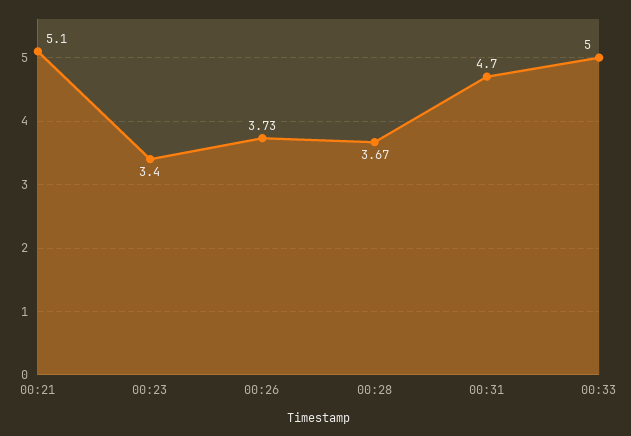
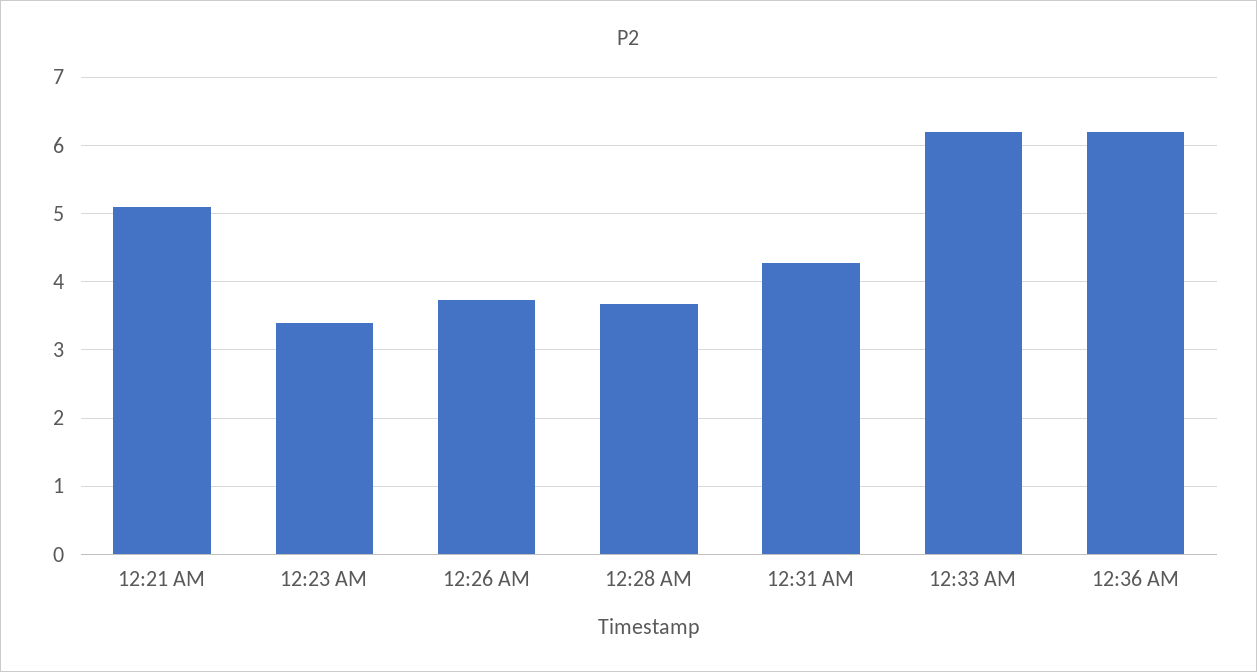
00:31: 4.7 -> 4.3
00:33: 5 -> 6.2
12:36 AM: none -> 6.2

